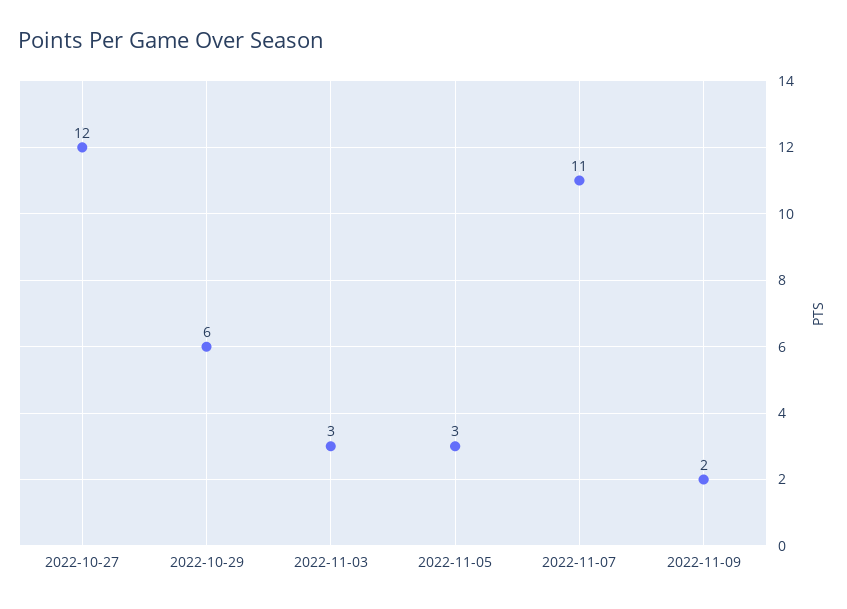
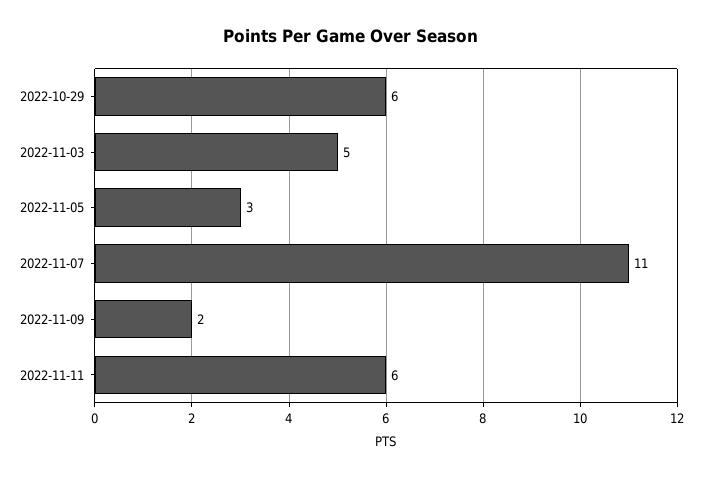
2022-10-27: 12 -> none
2022-11-03: 3 -> 5
2022-11-11: none -> 6

